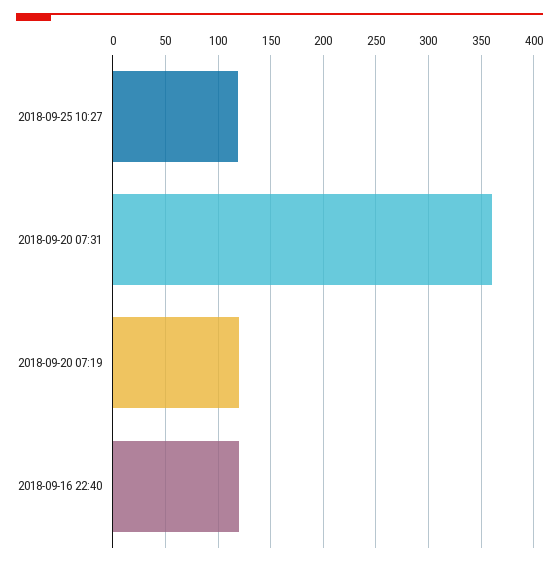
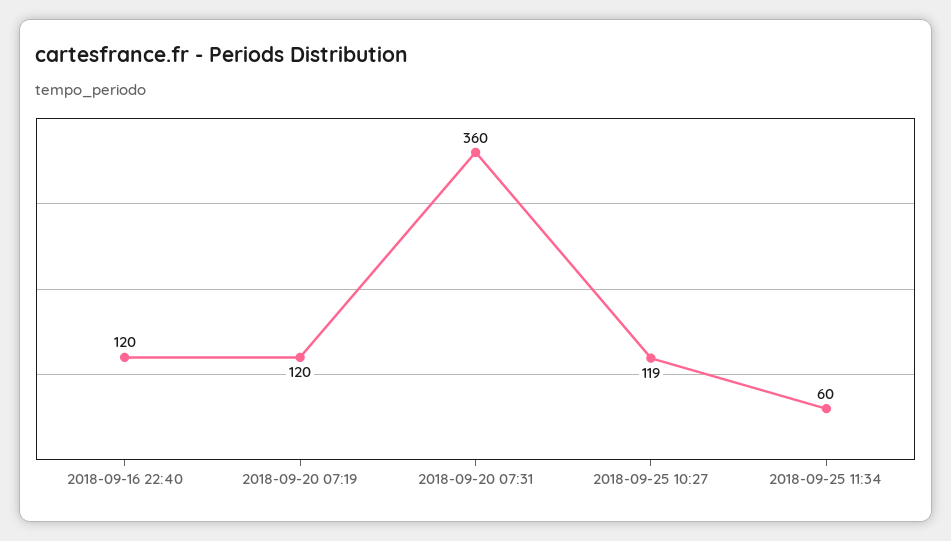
2018-09-25 11:34: none -> 60

